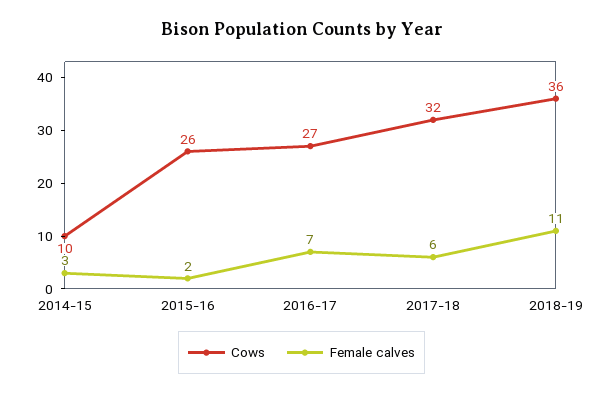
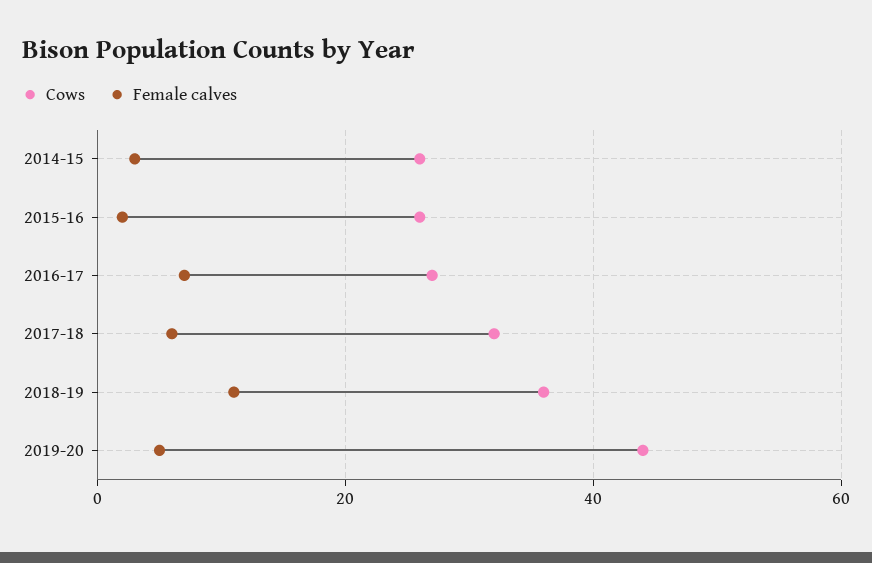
Cows, 2014-15: 10 -> 25
Cows, 2019-20: none -> 45
Female calves, 2019-20: none -> 5

